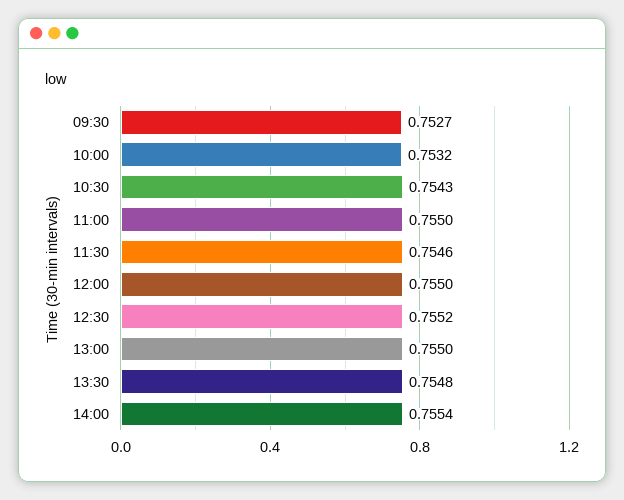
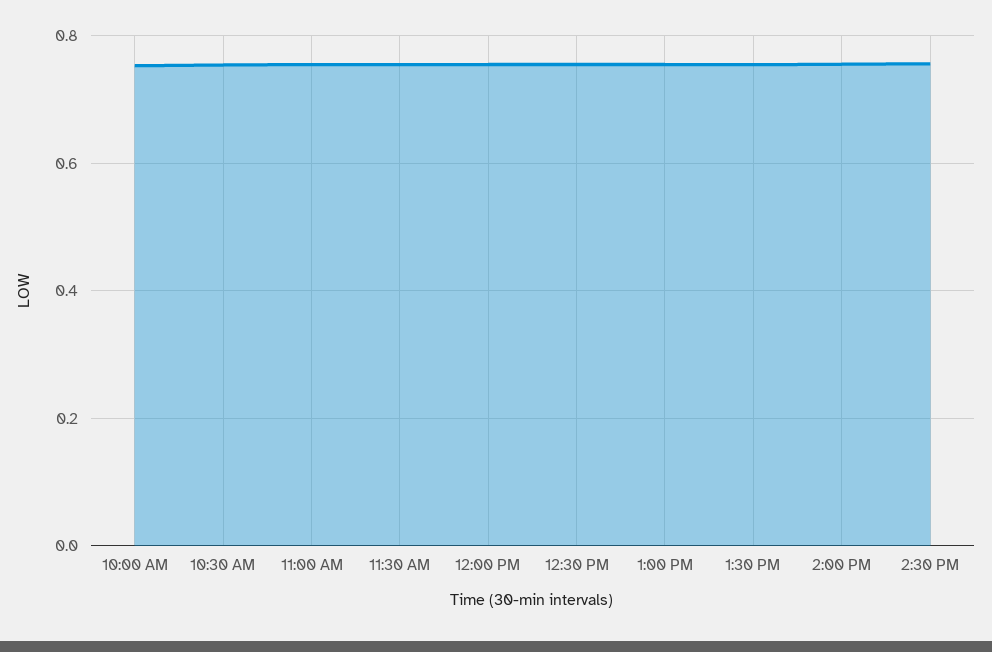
09:30: 0.7527 -> none
2:30 PM: none -> 0.76

